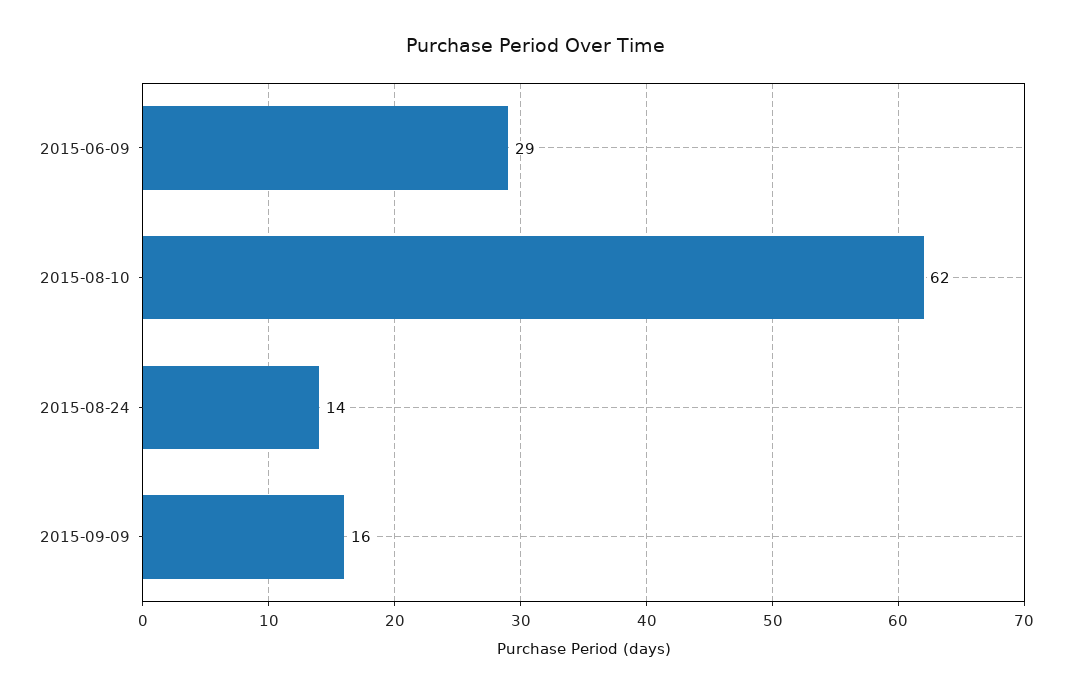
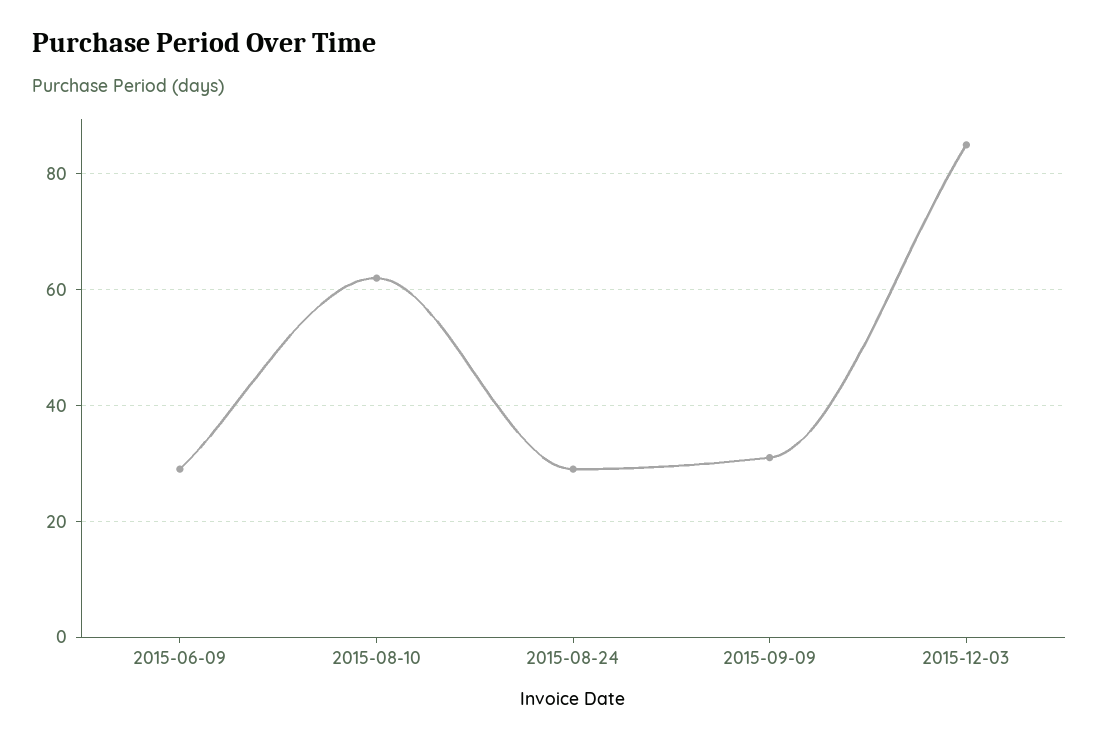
2015-08-24: 14 -> 30
2015-09-09: 16 -> 30
2015-12-03: none -> 85

